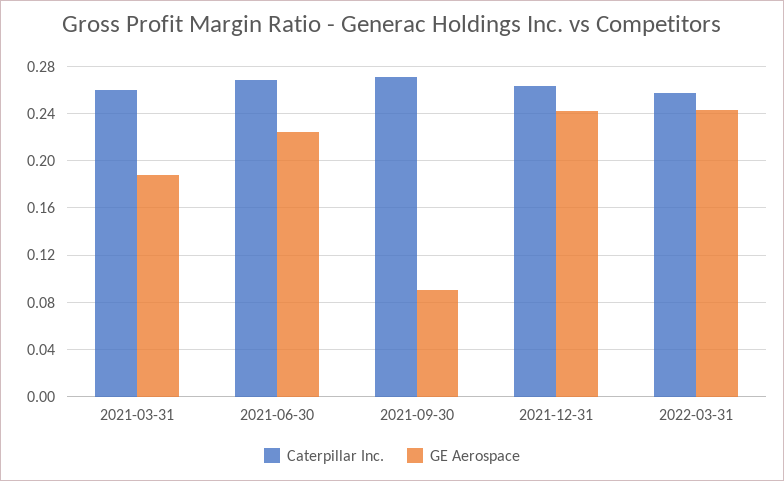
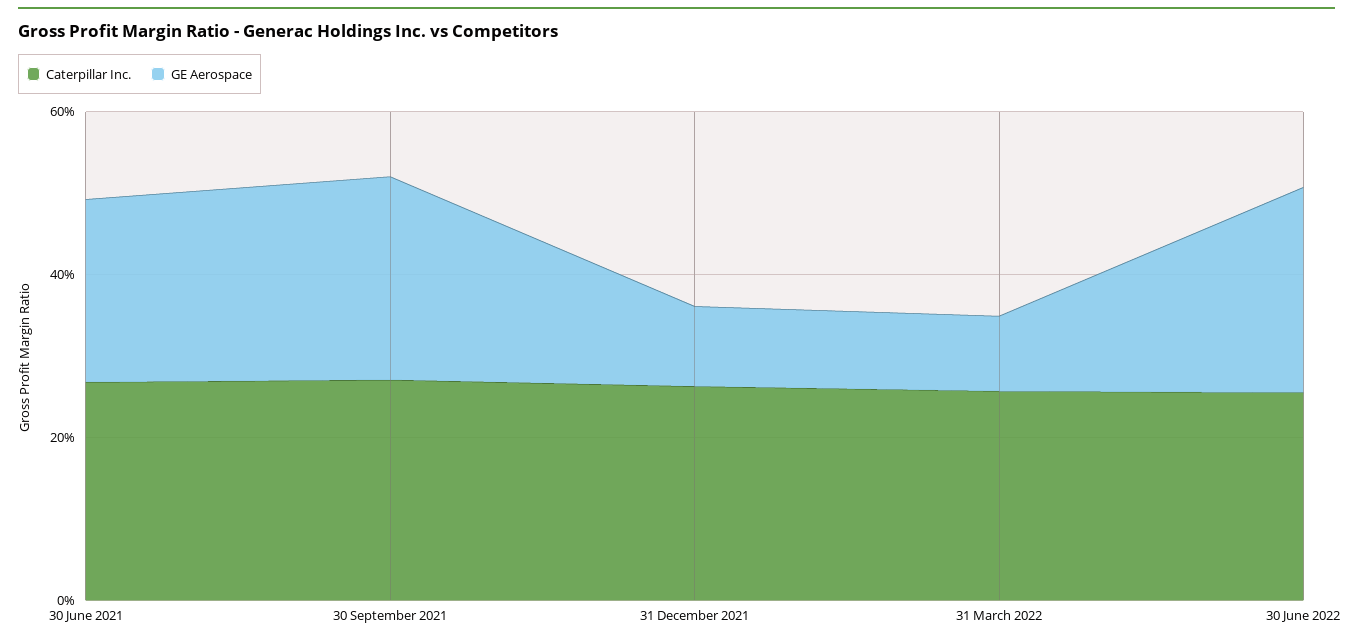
Caterpillar Inc., 2021-03-31: 0.26 -> none
GE Aerospace, 2021-03-31: 0.19 -> none
GE Aerospace, 2021-09-30: 0.09 -> 0.25
GE Aerospace, 2021-12-31: 0.24 -> 0.1
GE Aerospace, 2022-03-31: 0.24 -> 0.1
Caterpillar Inc., 30 June 2022: none -> 0.25
GE Aerospace, 30 June 2022: none -> 0.25

